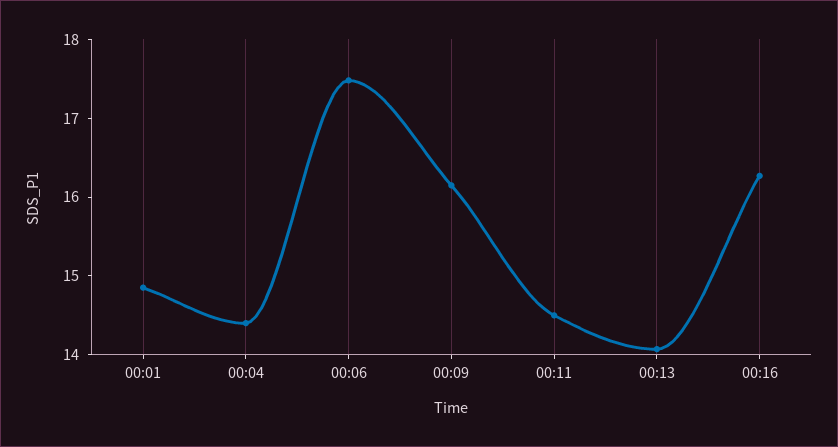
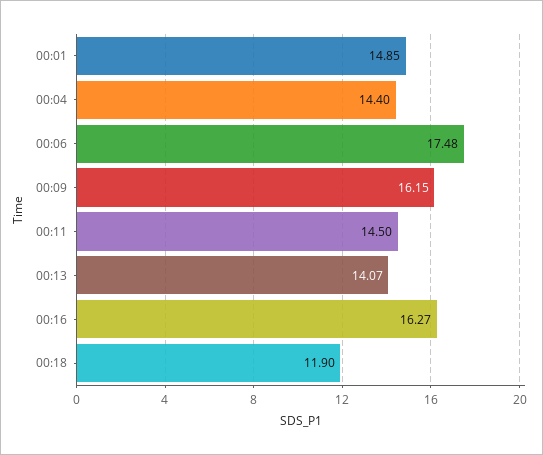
00:18: none -> 11.9

